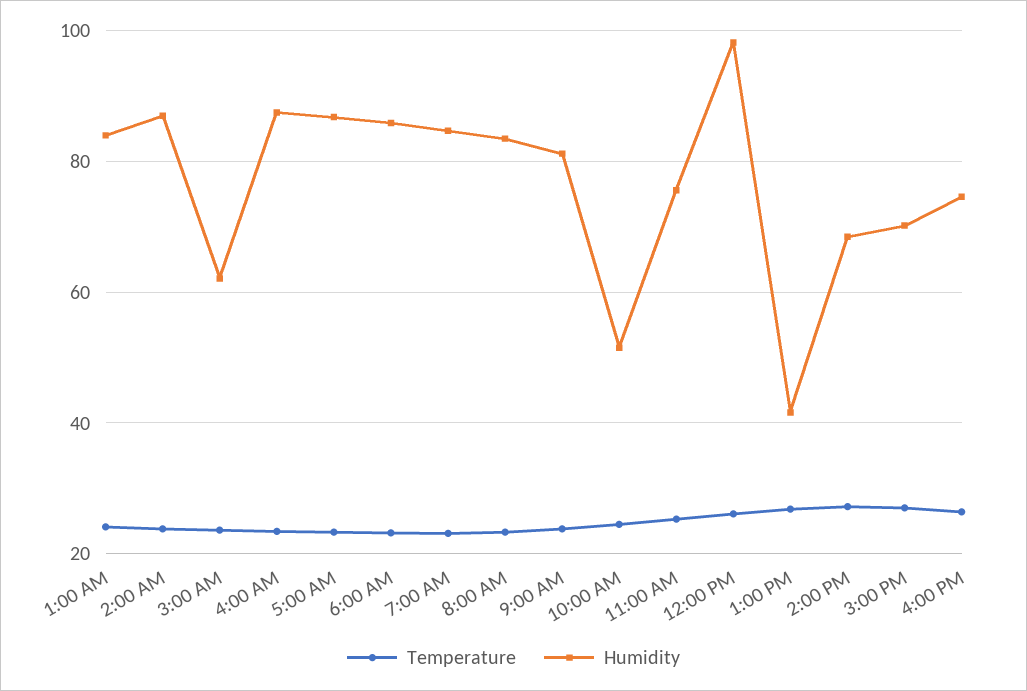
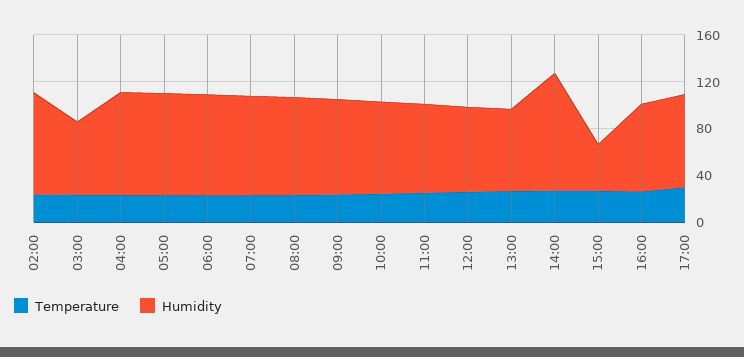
Temperature, 1:00 AM: 24 -> none
Humidity, 1:00 AM: 84 -> none
Humidity, 10:00 AM: 52 -> 80
Humidity, 12:00 PM: 98 -> 70
Humidity, 1:00 PM: 42 -> 70
Humidity, 2:00 PM: 68 -> 100
Humidity, 3:00 PM: 70 -> 40
Temperature, 17:00: none -> 30
Humidity, 17:00: none -> 80

